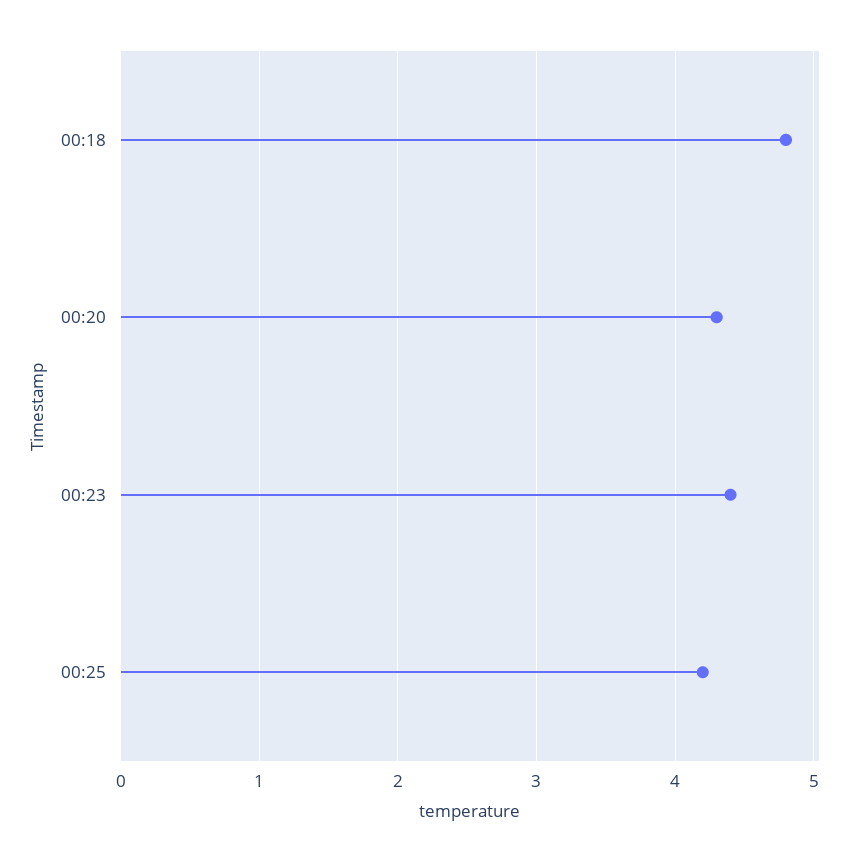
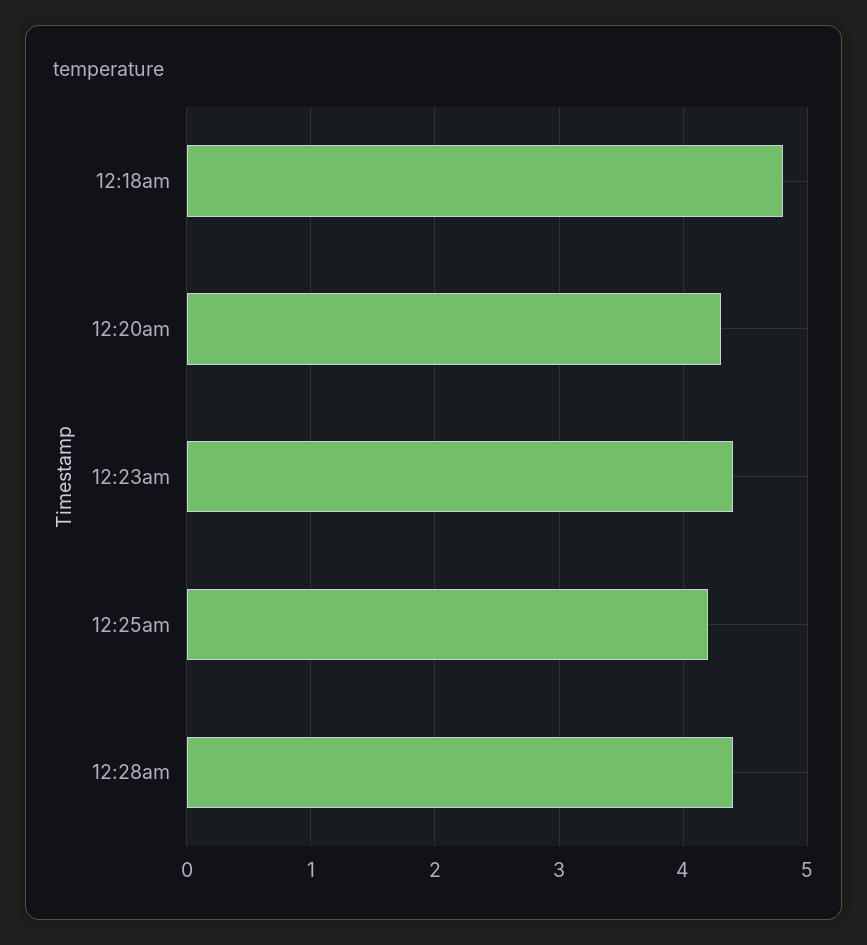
12:28am: none -> 4.4

